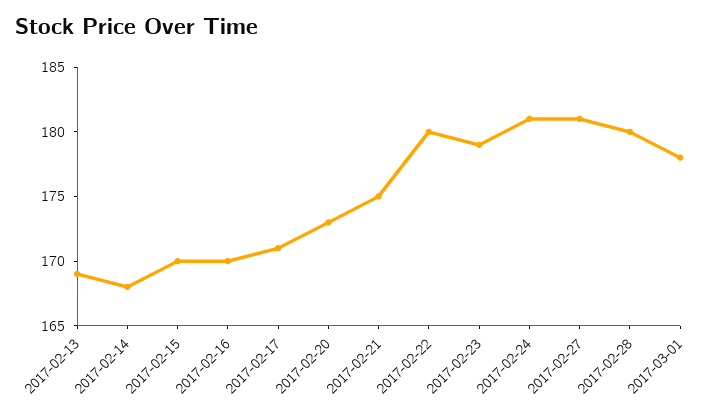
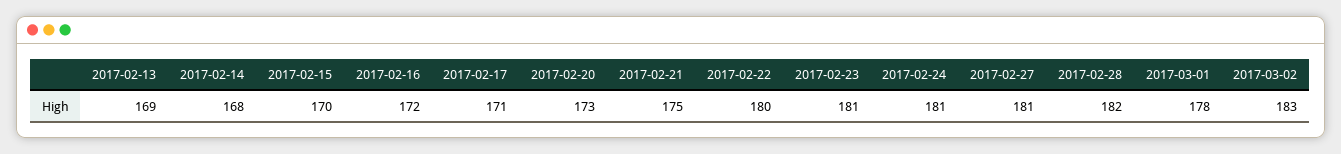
2017-02-16: 170 -> 172
2017-02-23: 179 -> 181
2017-02-28: 180 -> 182
2017-03-02: none -> 183

